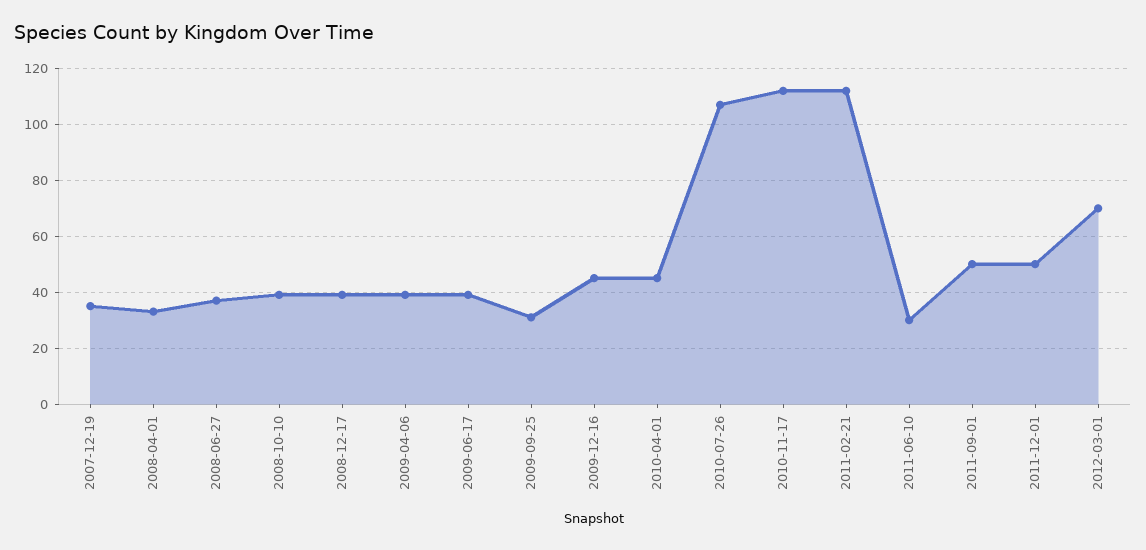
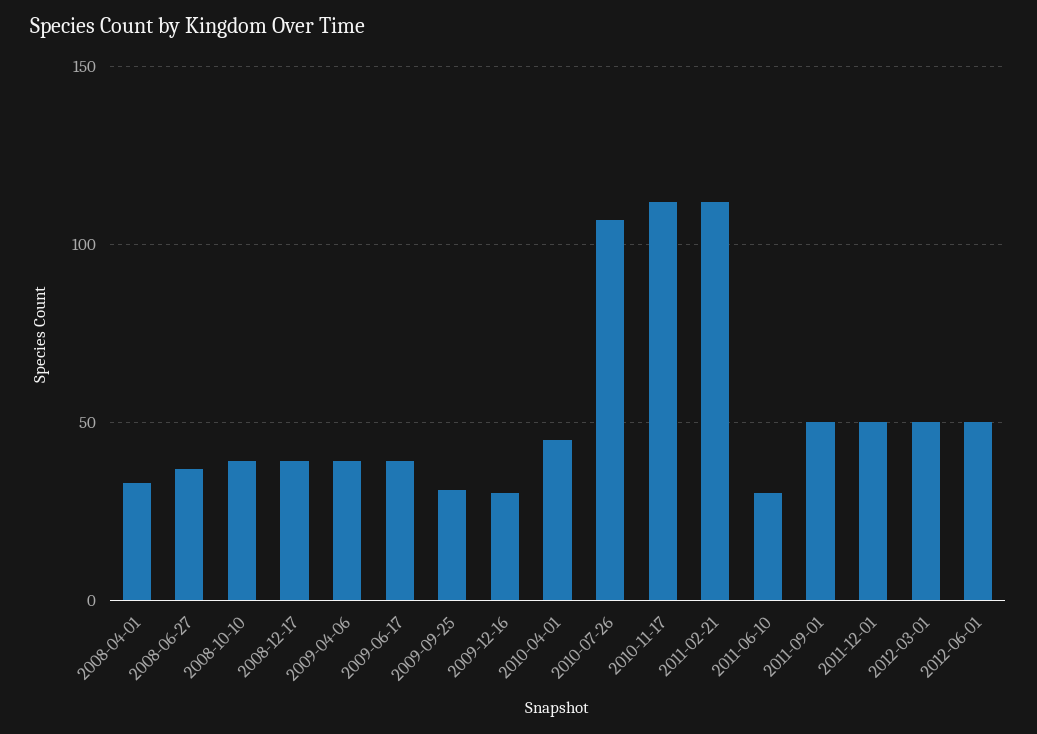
2007-12-19: 35 -> none
2009-12-16: 45 -> 30
2012-03-01: 70 -> 50
2012-06-01: none -> 50

